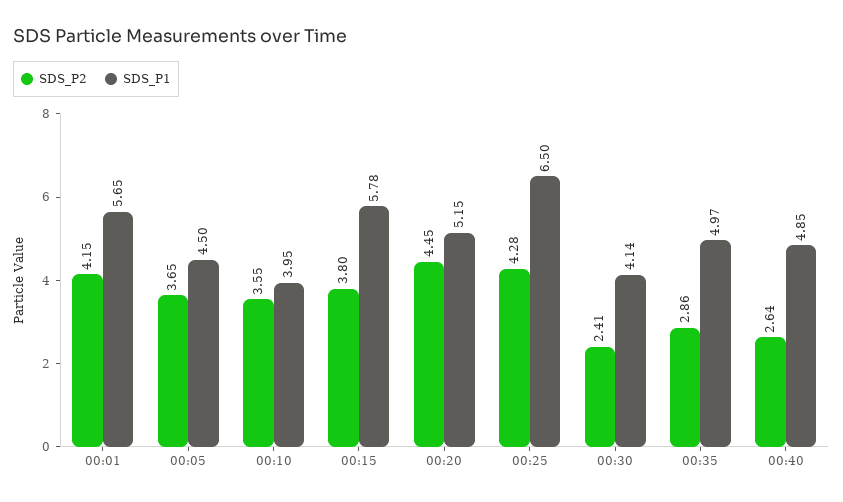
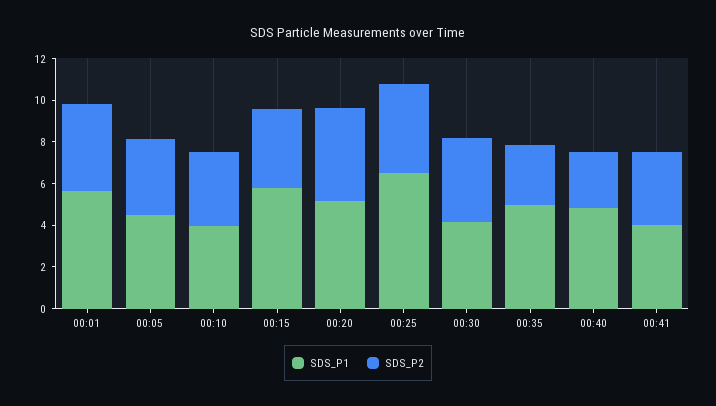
SDS_P2, 00:30: 2.41 -> 4
SDS_P1, 00:41: none -> 4
SDS_P2, 00:41: none -> 3.5

